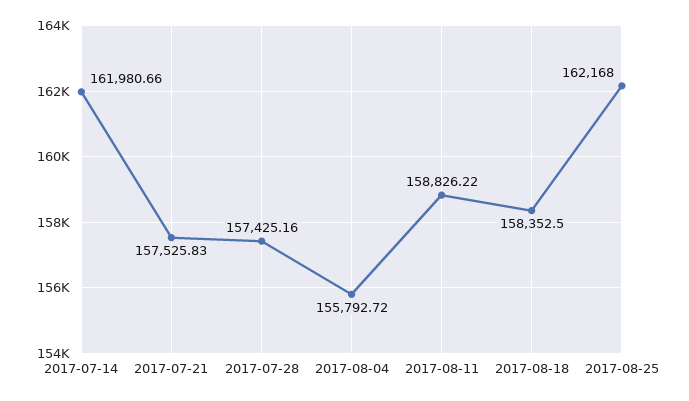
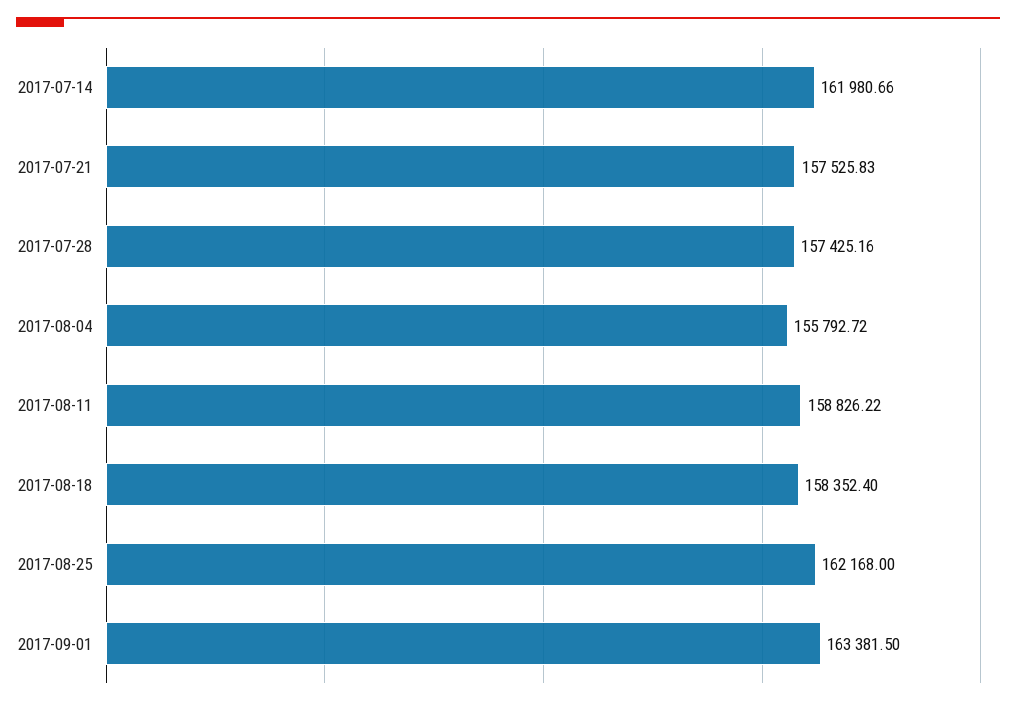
2017-08-18: 158352.5 -> 158352.4
2017-09-01: none -> 163381.5

